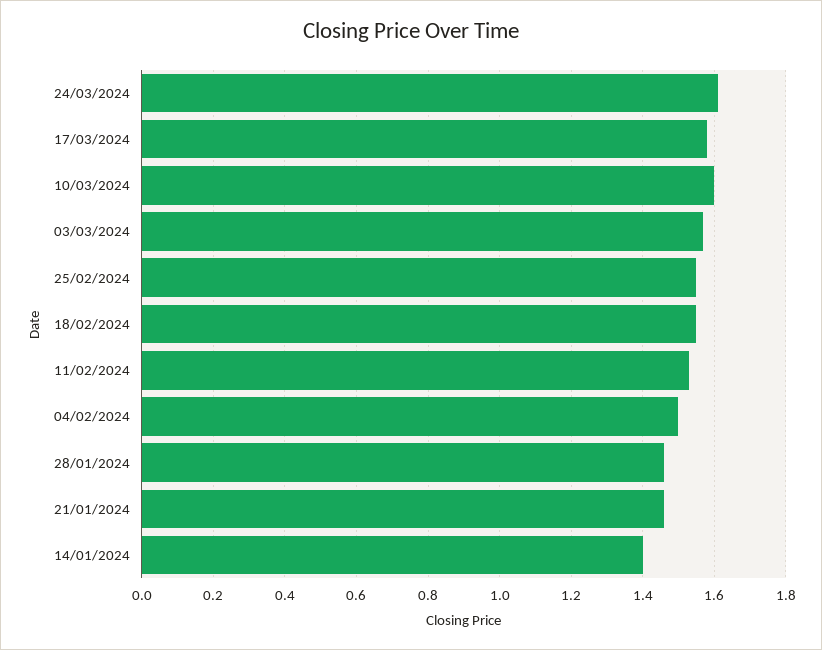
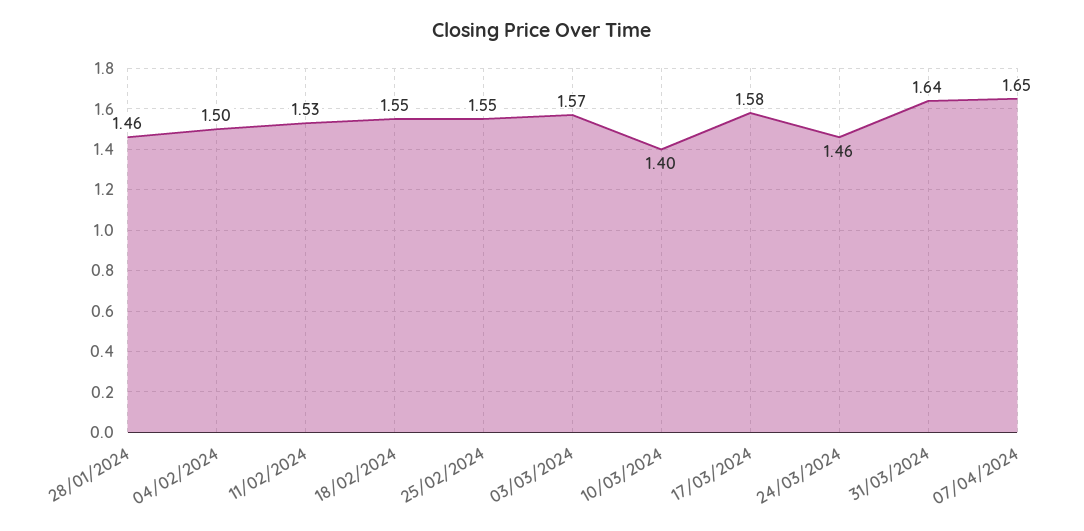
24/03/2024: 1.6 -> 1.46
10/03/2024: 1.6 -> 1.4
21/01/2024: 1.45 -> none
14/01/2024: 1.4 -> none
31/03/2024: none -> 1.64
07/04/2024: none -> 1.65

